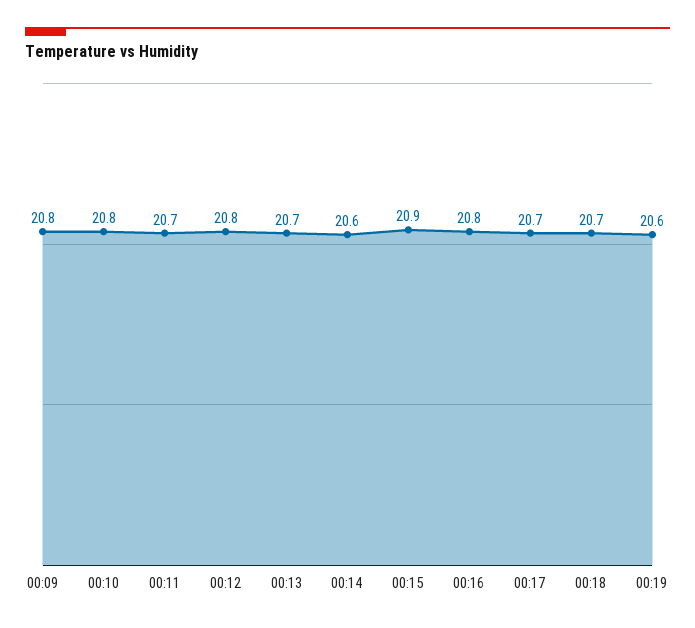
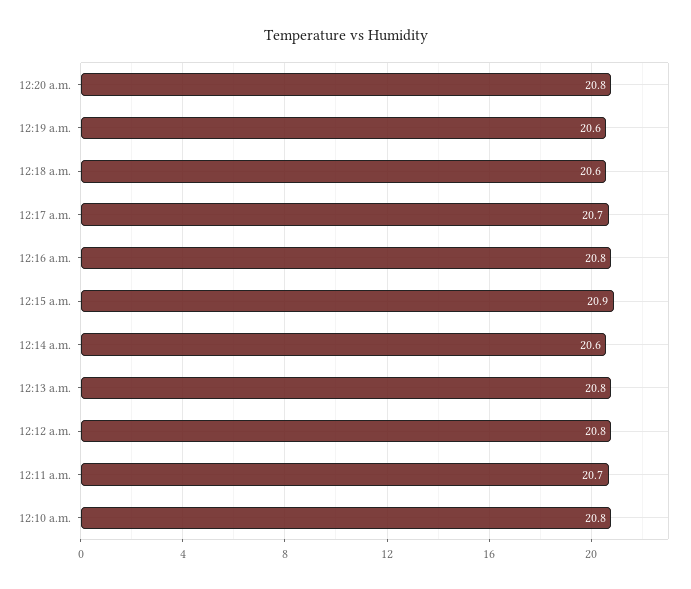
00:09: 20.8 -> none
00:13: 20.7 -> 20.8
00:18: 20.7 -> 20.6
12:20 a.m.: none -> 20.8

